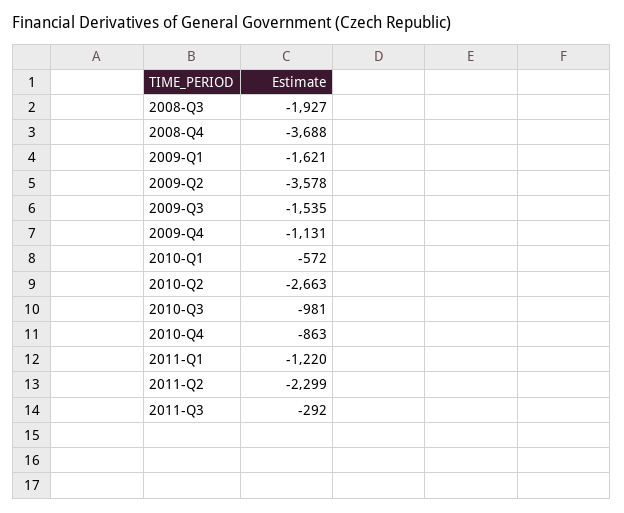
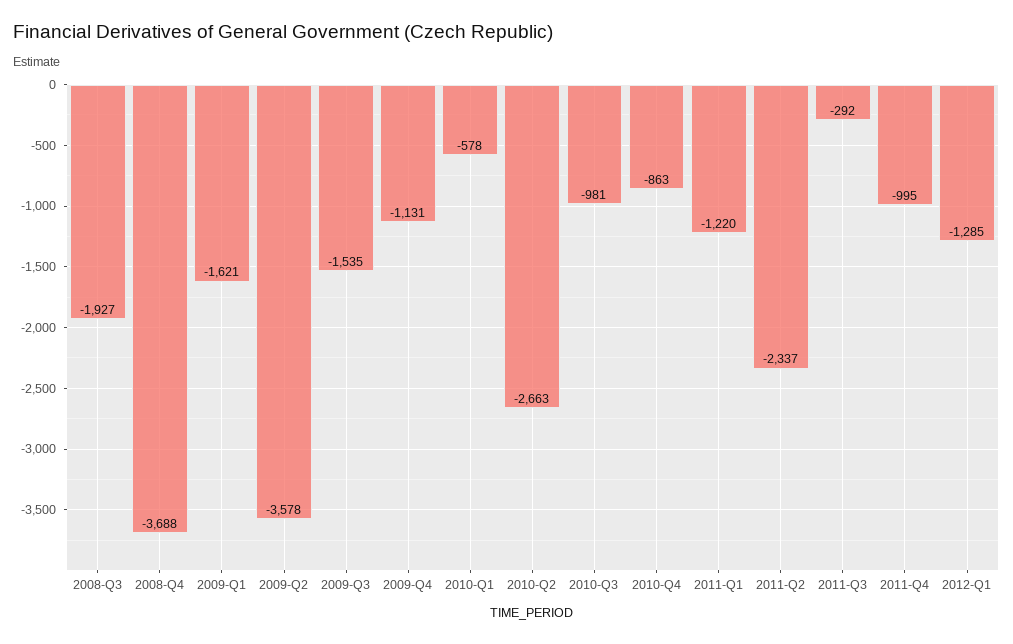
2010-Q1: -572 -> -578
2011-Q2: -2299 -> -2337
2011-Q4: none -> -995
2012-Q1: none -> -1285

